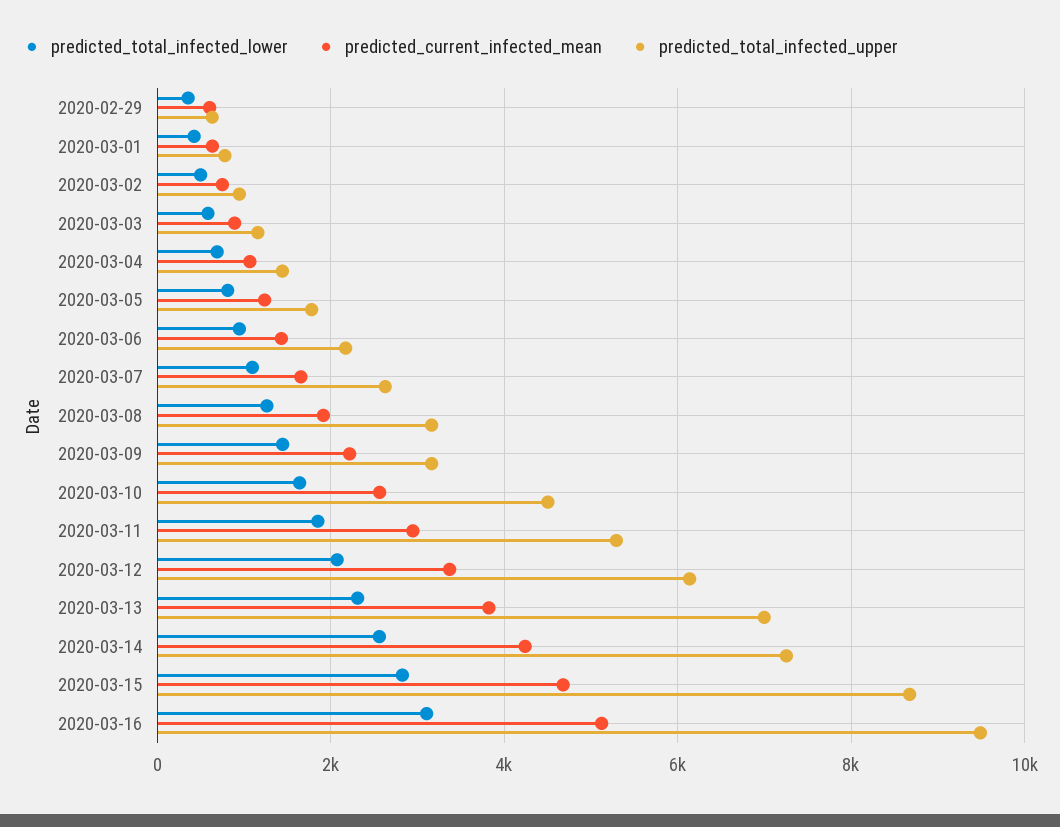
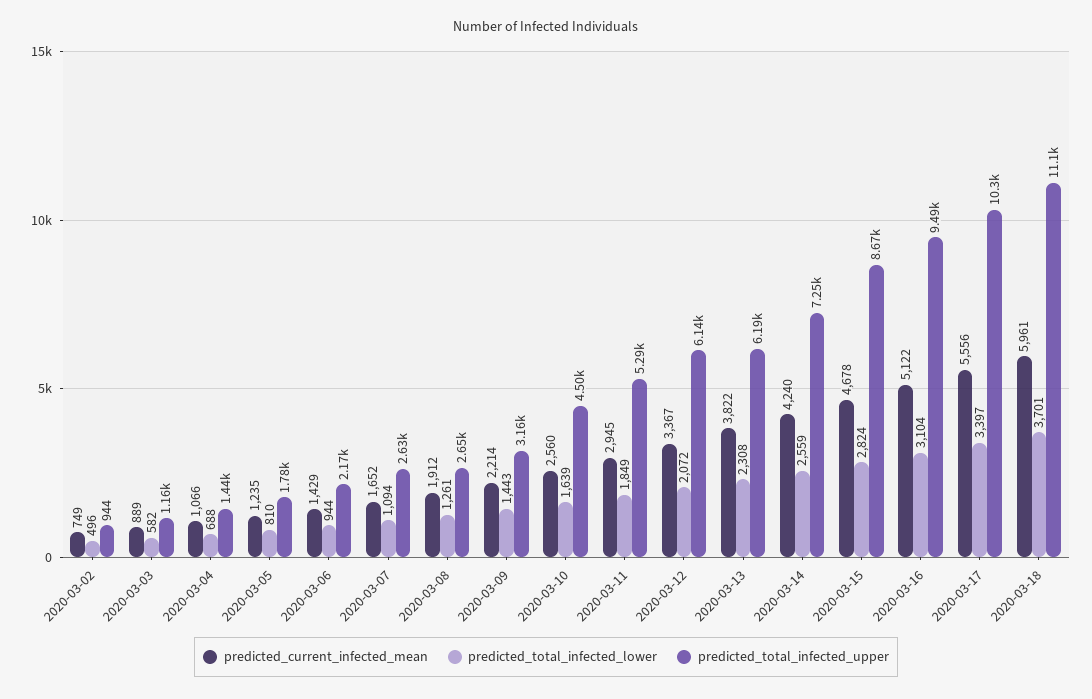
predicted_total_infected_lower, 2020-02-29: 400 -> none
predicted_current_infected_mean, 2020-02-29: 600 -> none
predicted_total_infected_upper, 2020-02-29: 600 -> none
predicted_total_infected_lower, 2020-03-01: 400 -> none
predicted_current_infected_mean, 2020-03-01: 600 -> none
predicted_total_infected_upper, 2020-03-01: 800 -> none
predicted_total_infected_upper, 2020-03-08: 3200 -> 2650
predicted_total_infected_upper, 2020-03-13: 7000 -> 6190
predicted_current_infected_mean, 2020-03-17: none -> 5556
predicted_total_infected_lower, 2020-03-17: none -> 3397
predicted_total_infected_upper, 2020-03-17: none -> 10300
predicted_current_infected_mean, 2020-03-18: none -> 5961
predicted_total_infected_lower, 2020-03-18: none -> 3701
predicted_total_infected_upper, 2020-03-18: none -> 11100

